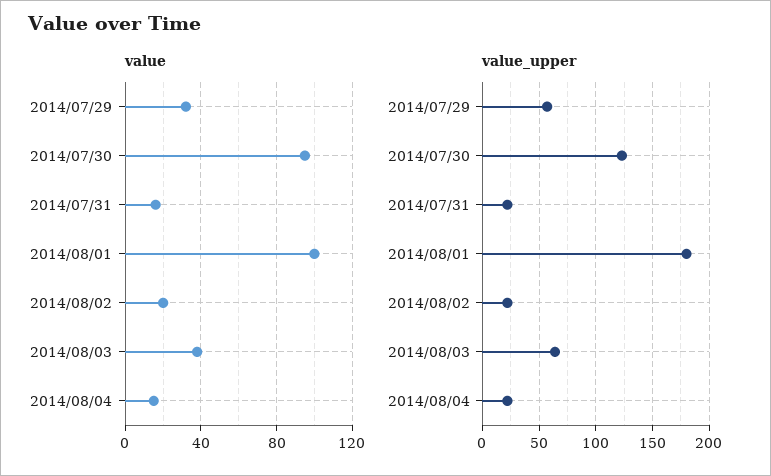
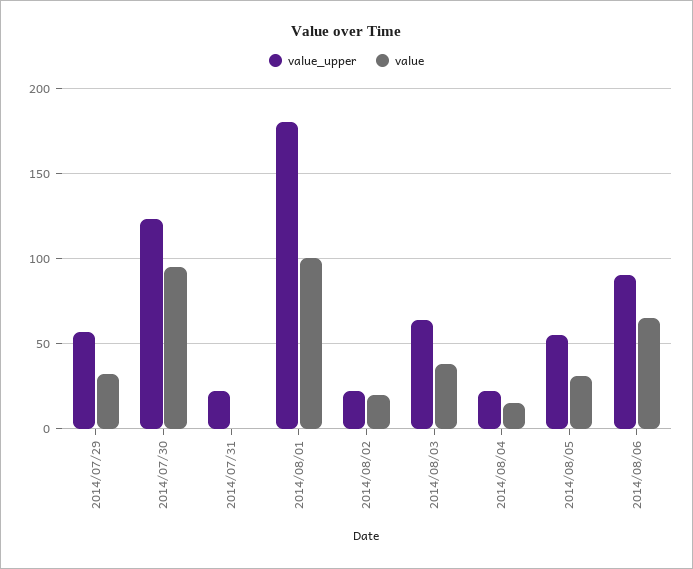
value, 2014/07/31: 15 -> 0
value_upper, 2014/08/05: none -> 55
value, 2014/08/05: none -> 30
value_upper, 2014/08/06: none -> 90
value, 2014/08/06: none -> 65

